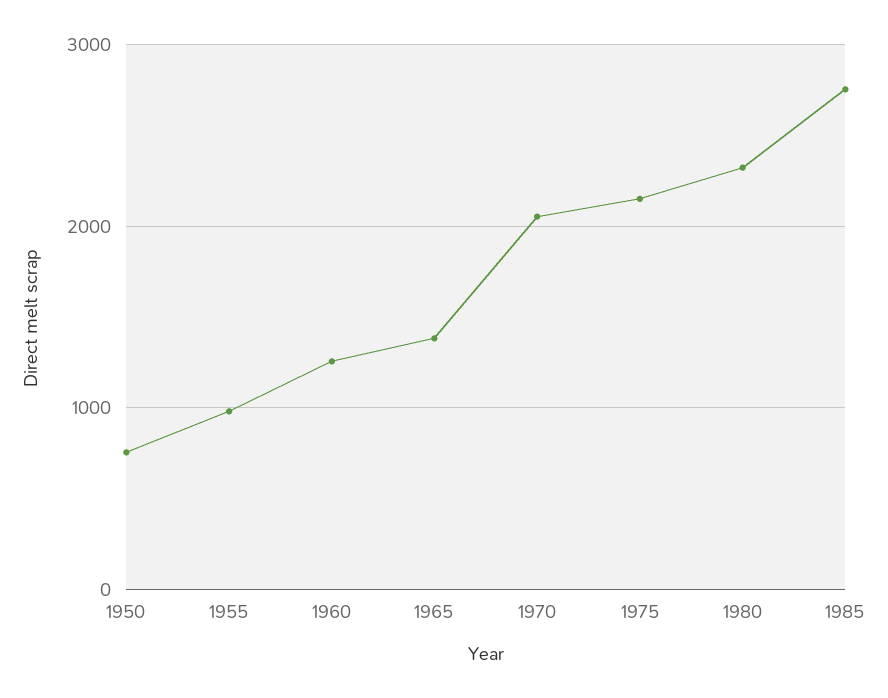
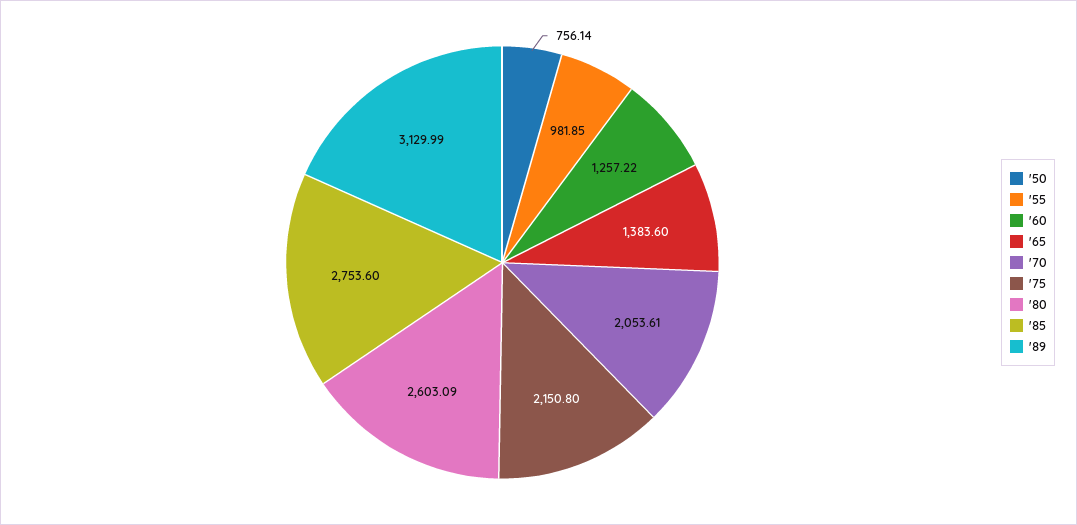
1980: 2300 -> 2603.09
'89: none -> 3129.99

